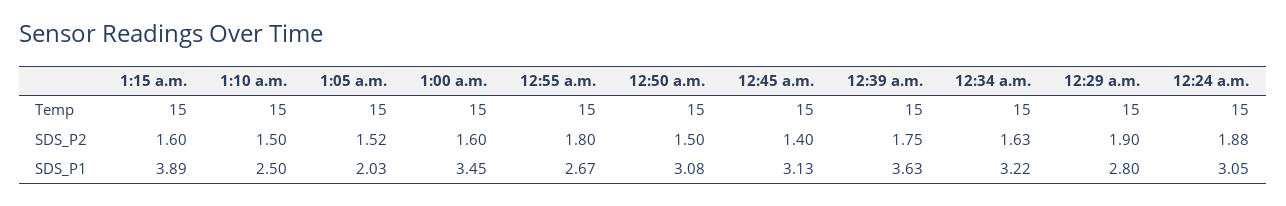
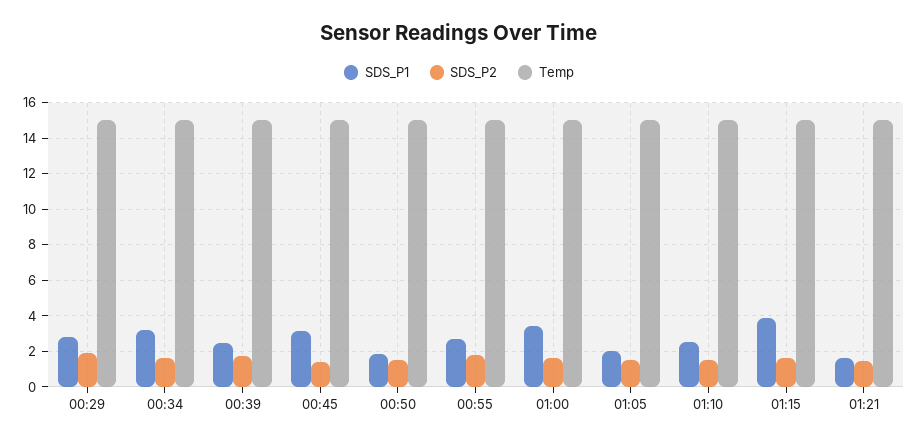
Temp, 12:24 a.m.: 15 -> none
SDS_P2, 12:24 a.m.: 1.88 -> none
SDS_P1, 12:50 a.m.: 3.08 -> 2
SDS_P1, 12:39 a.m.: 3.63 -> 2.5
SDS_P1, 12:24 a.m.: 3.05 -> none
SDS_P1, 01:21: none -> 1.5
SDS_P2, 01:21: none -> 1.5
Temp, 01:21: none -> 15

